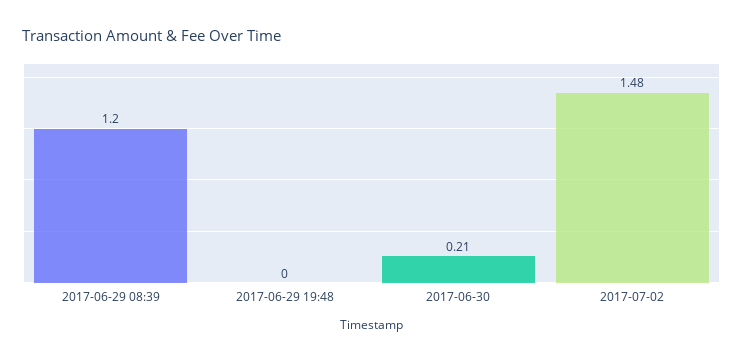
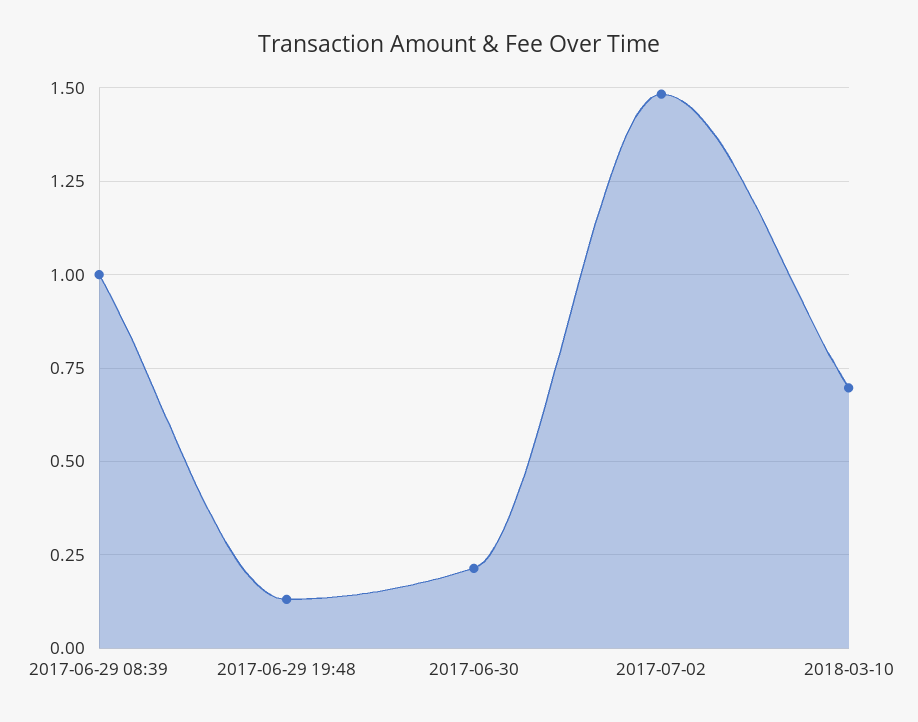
2017-06-29 08:39: 1.2 -> 1
2017-06-29 19:48: 0 -> 0.125
2018-03-10: none -> 0.7

